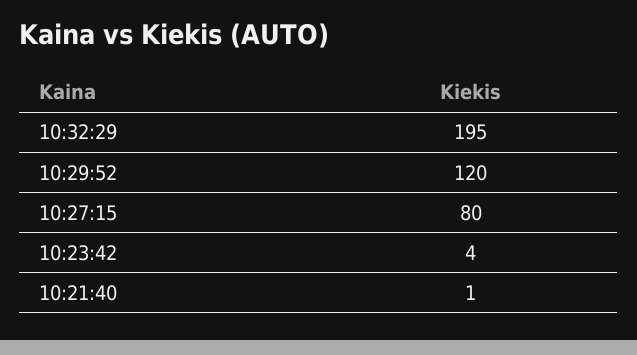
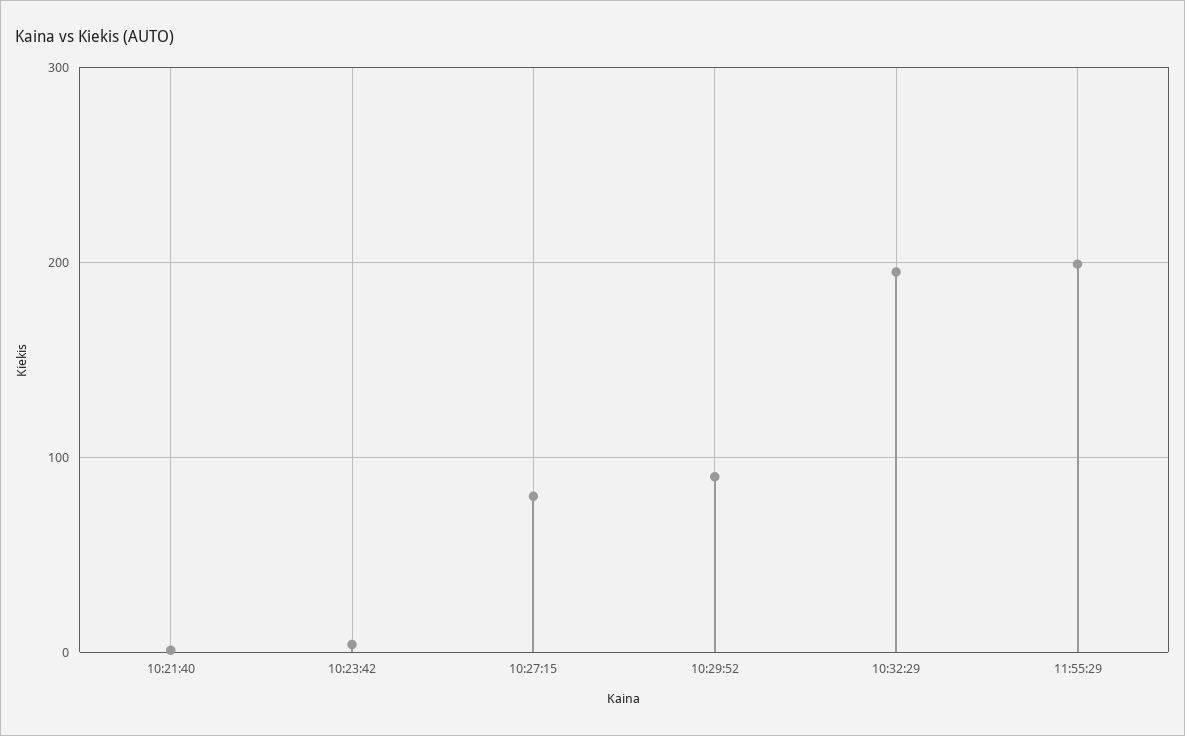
10:29:52: 120 -> 90
11:55:29: none -> 200

